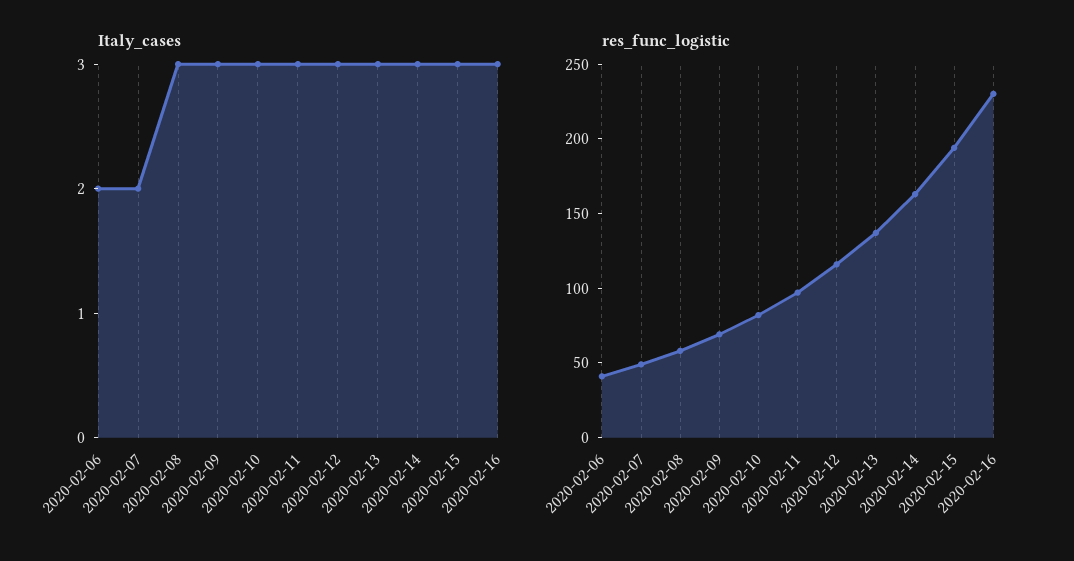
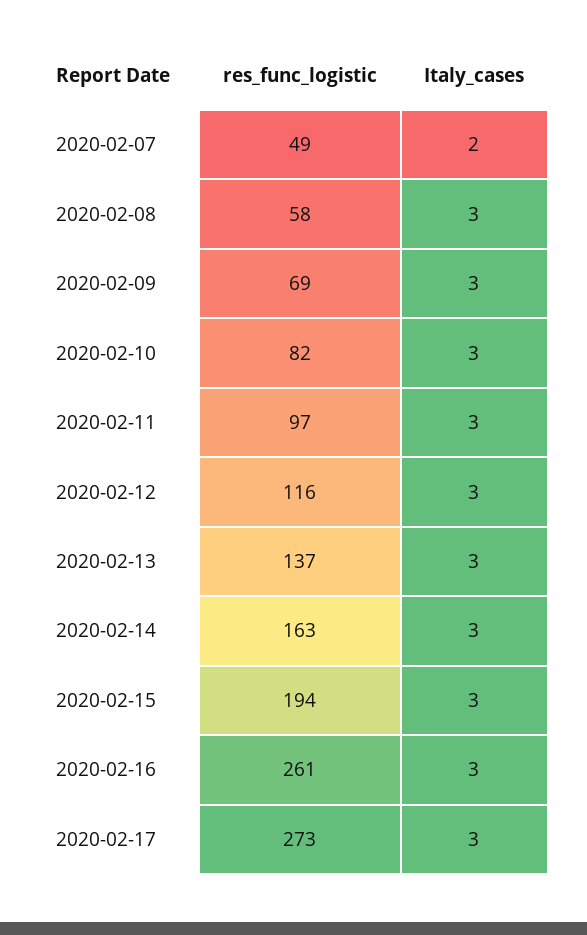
Italy_cases, 2020-02-06: 2 -> none
res_func_logistic, 2020-02-06: 40 -> none
res_func_logistic, 2020-02-16: 230 -> 261
res_func_logistic, 2020-02-17: none -> 273
Italy_cases, 2020-02-17: none -> 3

